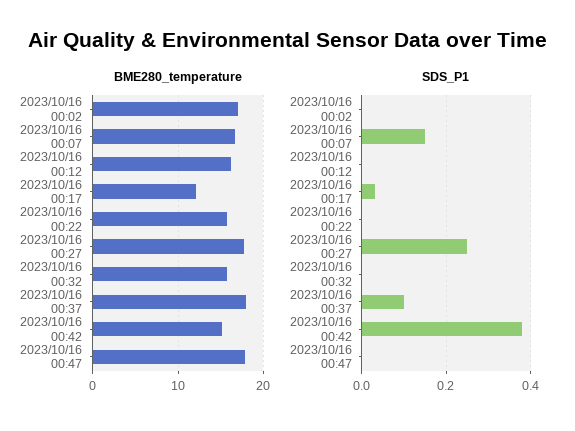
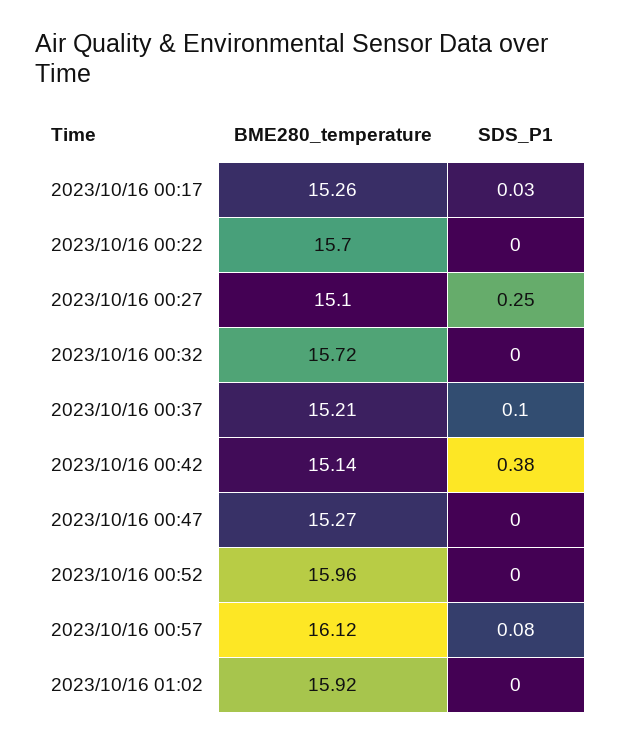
BME280_temperature, 2023/10/16 00:02: 17 -> none
BME280_temperature, 2023/10/16 00:07: 17 -> none
BME280_temperature, 2023/10/16 00:12: 16 -> none
BME280_temperature, 2023/10/16 00:17: 12 -> 15.26
BME280_temperature, 2023/10/16 00:27: 18 -> 15.1
BME280_temperature, 2023/10/16 00:37: 18 -> 15.21
BME280_temperature, 2023/10/16 00:47: 18 -> 15.27
SDS_P1, 2023/10/16 00:02: 0 -> none
SDS_P1, 2023/10/16 00:07: 0.15 -> none
SDS_P1, 2023/10/16 00:12: 0 -> none
BME280_temperature, 2023/10/16 00:52: none -> 15.96
SDS_P1, 2023/10/16 00:52: none -> 0
BME280_temperature, 2023/10/16 00:57: none -> 16.12
SDS_P1, 2023/10/16 00:57: none -> 0.08
BME280_temperature, 2023/10/16 01:02: none -> 15.92
SDS_P1, 2023/10/16 01:02: none -> 0

